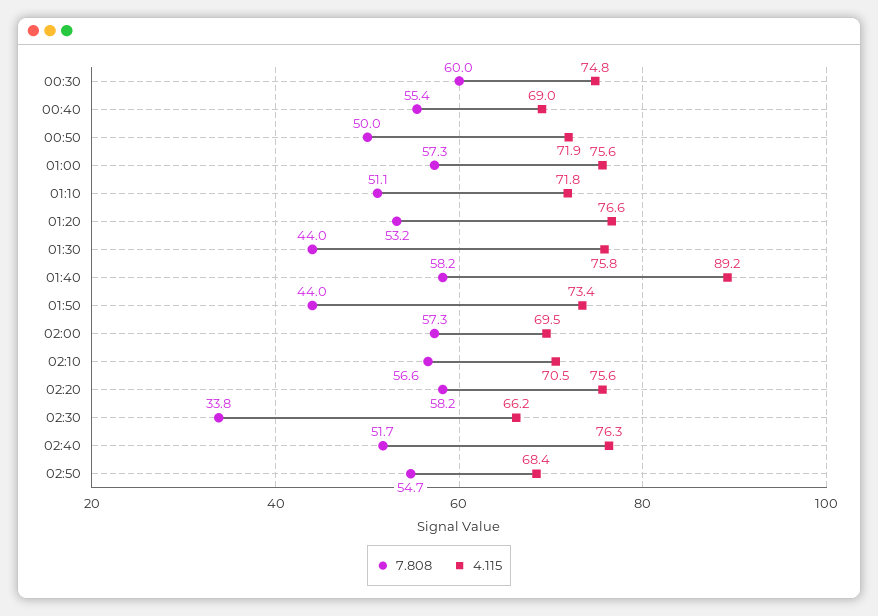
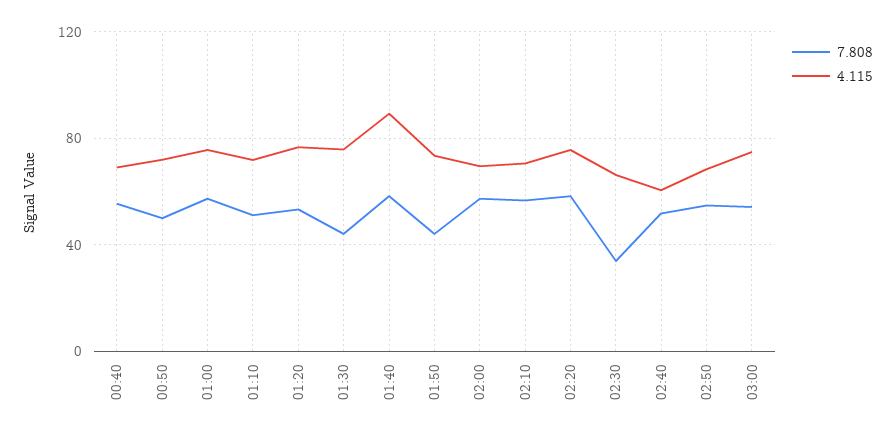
7.808, 00:30: 60 -> none
4.115, 00:30: 74.8 -> none
4.115, 02:40: 76.3 -> 60
7.808, 03:00: none -> 55
4.115, 03:00: none -> 75

